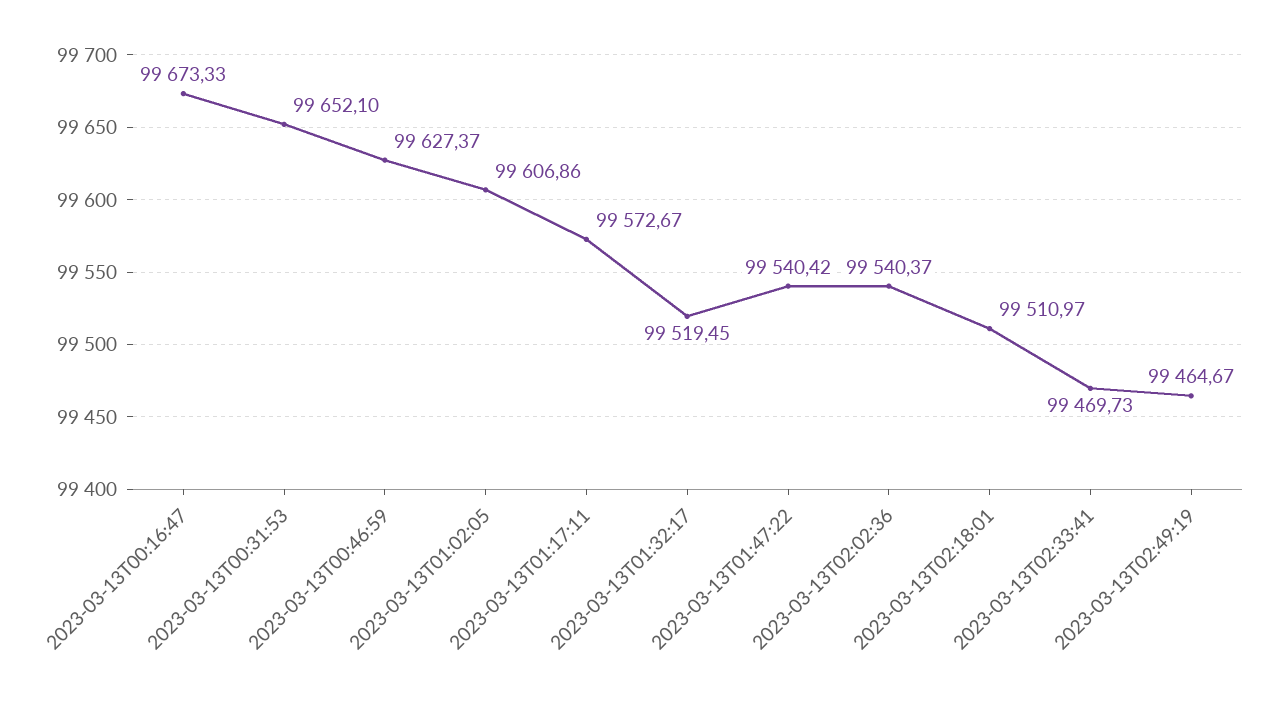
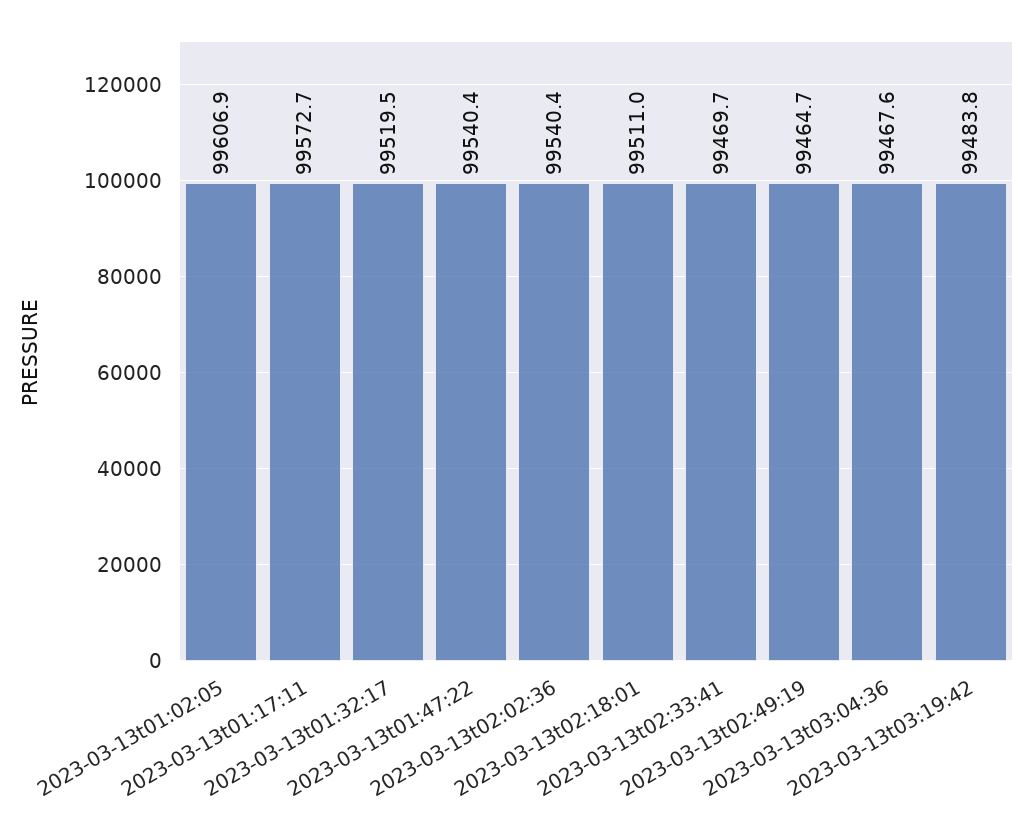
2023-03-13T00:16:47: 99673.33 -> none
2023-03-13T00:31:53: 99652.1 -> none
2023-03-13T00:46:59: 99627.37 -> none
2023-03-13t03:04:36: none -> 99467.6
2023-03-13t03:19:42: none -> 99483.8

